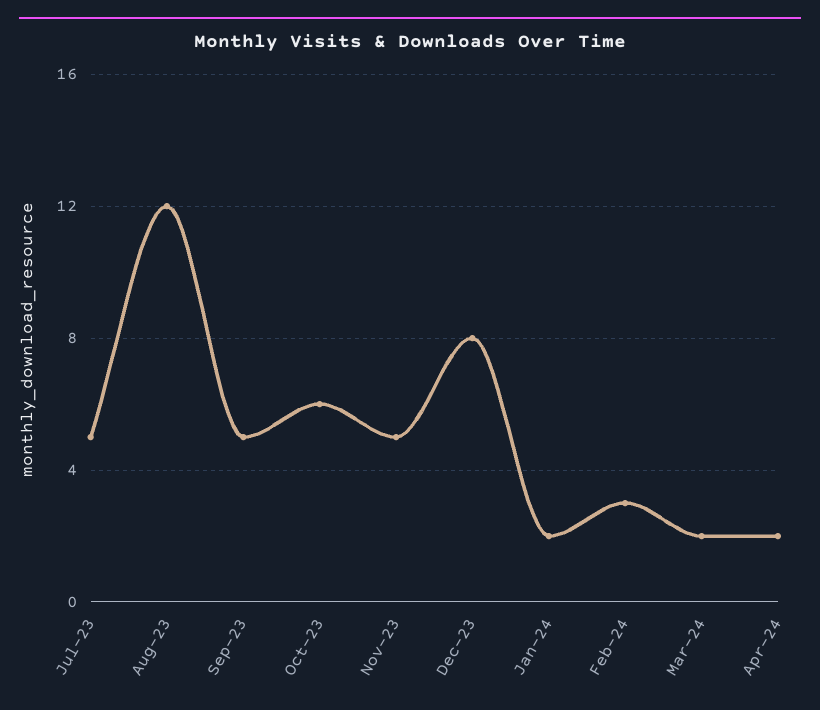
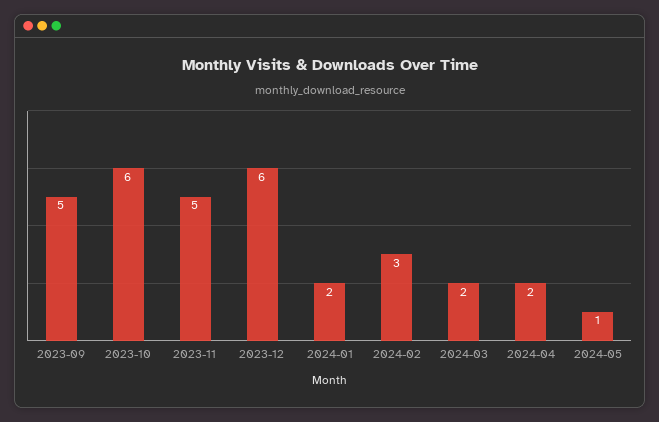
Jul-23: 5 -> none
Aug-23: 12 -> none
Dec-23: 8 -> 6
2024-05: none -> 1

